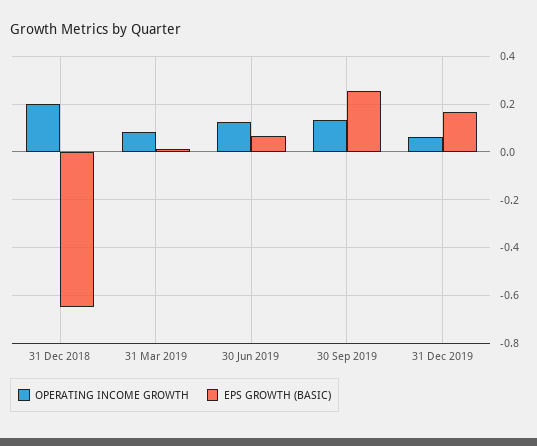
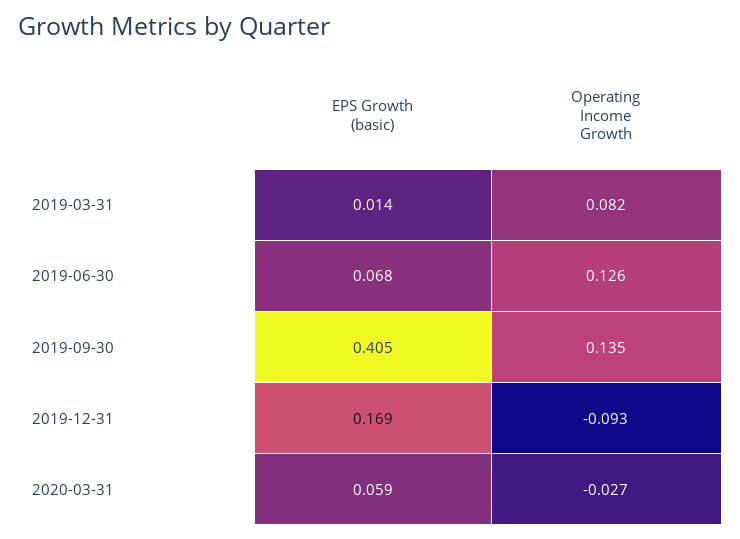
OPERATING INCOME GROWTH, 31 Dec 2018: 0.2 -> none
EPS GROWTH (BASIC), 31 Dec 2018: -0.65 -> none
EPS GROWTH (BASIC), 30 Sep 2019: 0.25 -> 0.405
OPERATING INCOME GROWTH, 31 Dec 2019: 0.05 -> -0.093
EPS GROWTH (BASIC), 2020-03-31: none -> 0.059
OPERATING INCOME GROWTH, 2020-03-31: none -> -0.027

